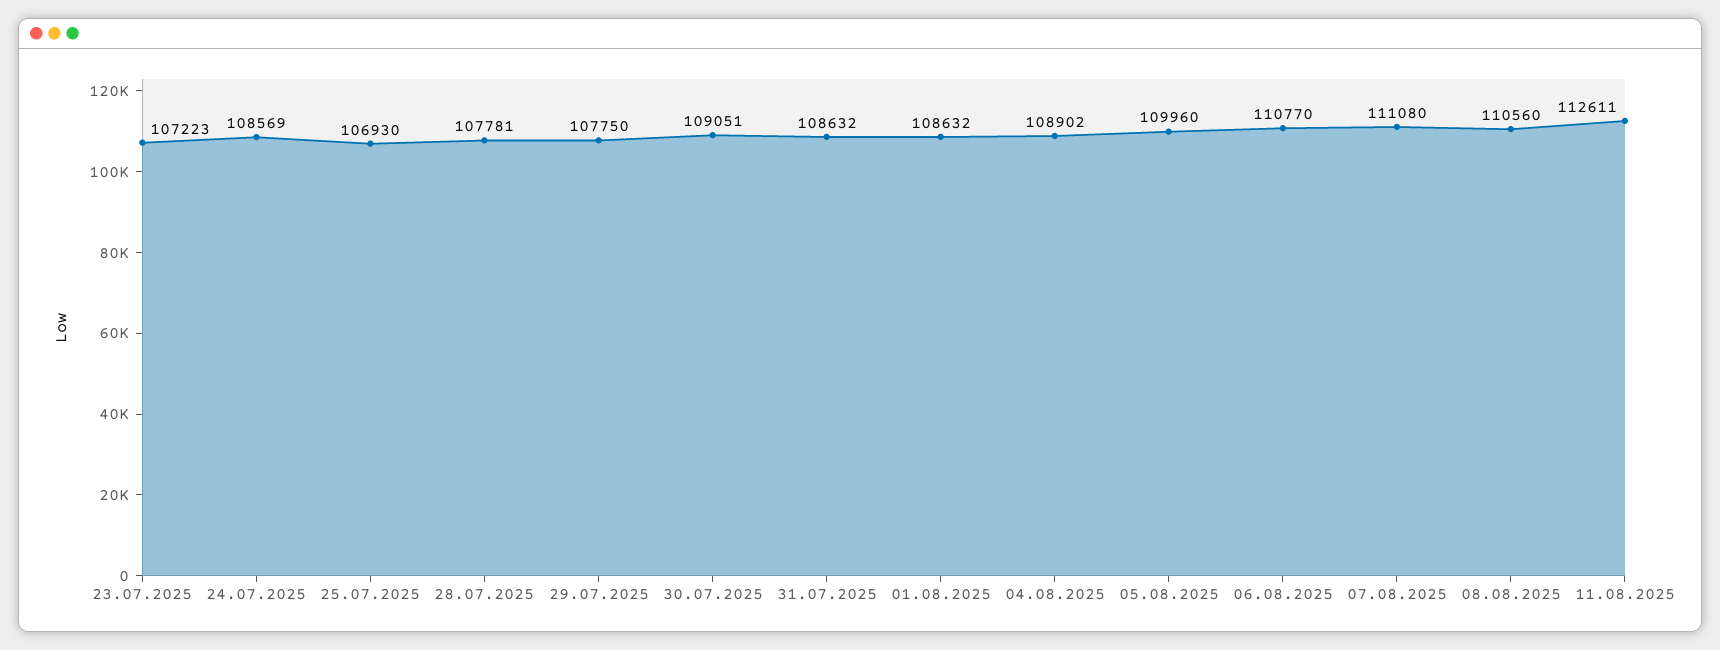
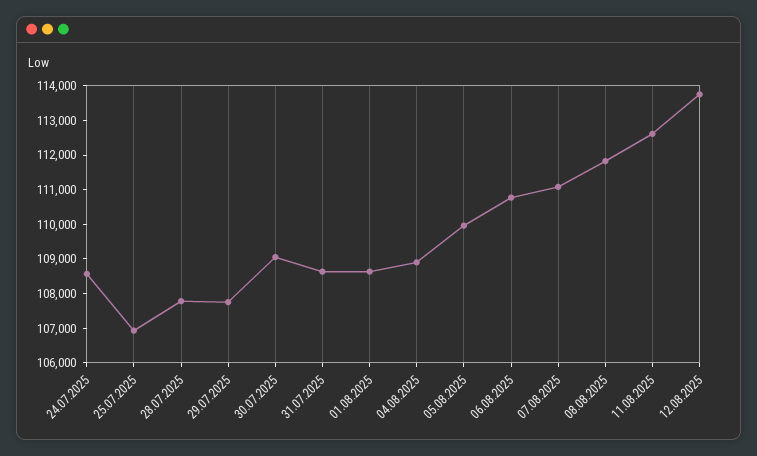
23.07.2025: 107223 -> none
08.08.2025: 110560 -> 111750
12.08.2025: none -> 113750

